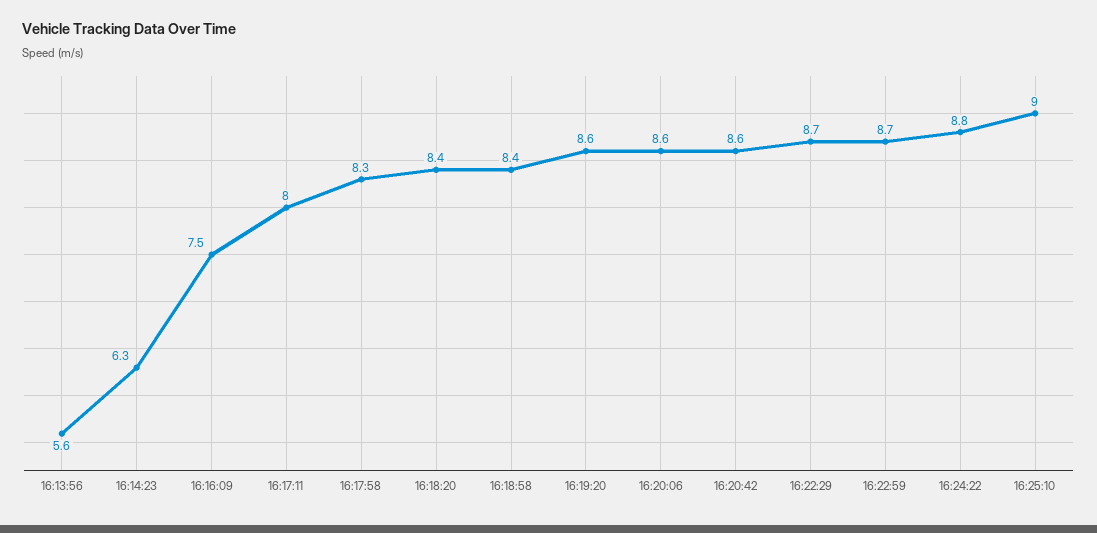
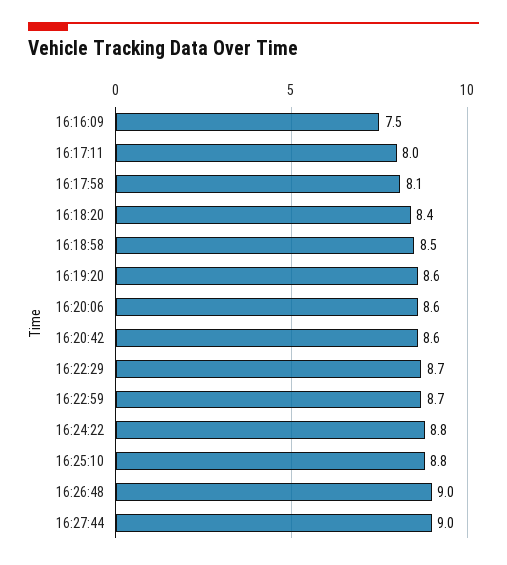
16:13:56: 5.6 -> none
16:14:23: 6.3 -> none
16:17:58: 8.3 -> 8.1
16:18:58: 8.4 -> 8.5
16:25:10: 9 -> 8.8
16:26:48: none -> 9
16:27:44: none -> 9

